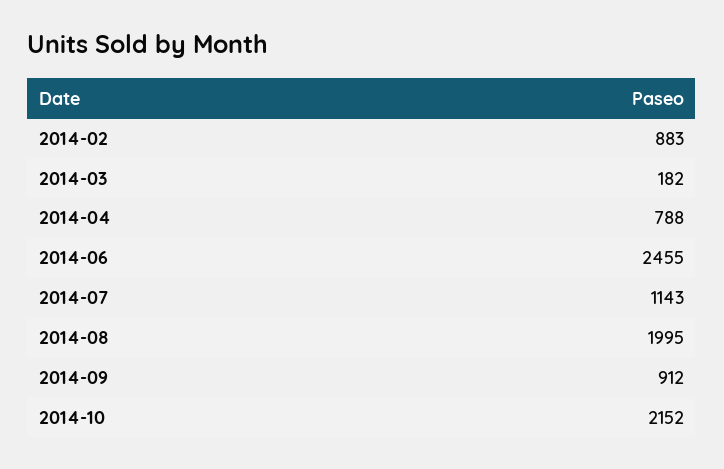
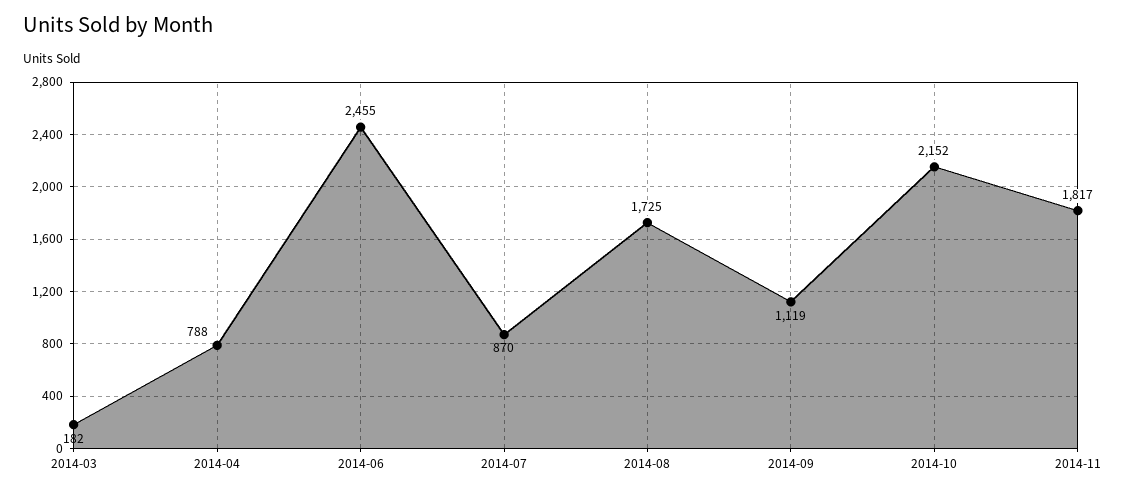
2014-02: 883 -> none
2014-07: 1143 -> 870
2014-08: 1995 -> 1725
2014-09: 912 -> 1119
2014-11: none -> 1817

